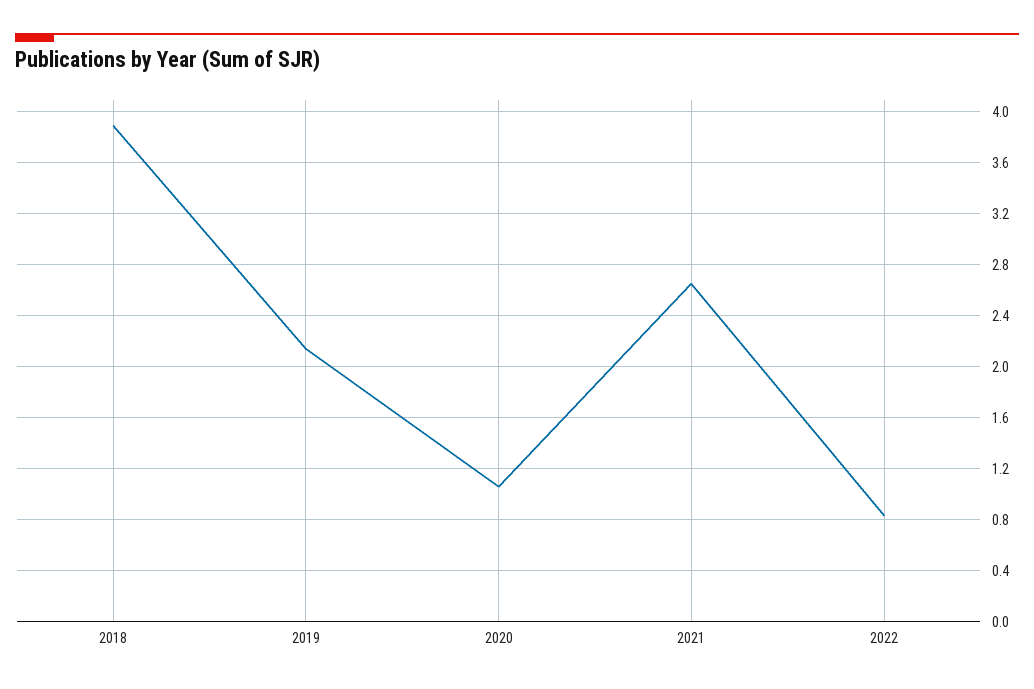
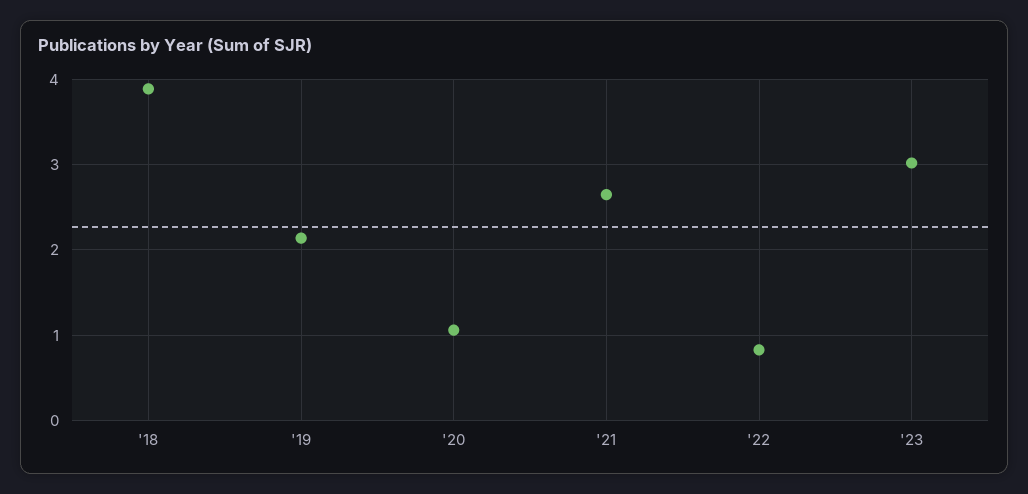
'23: none -> 3

